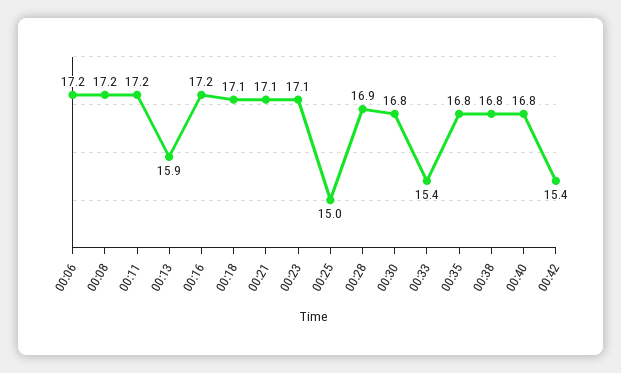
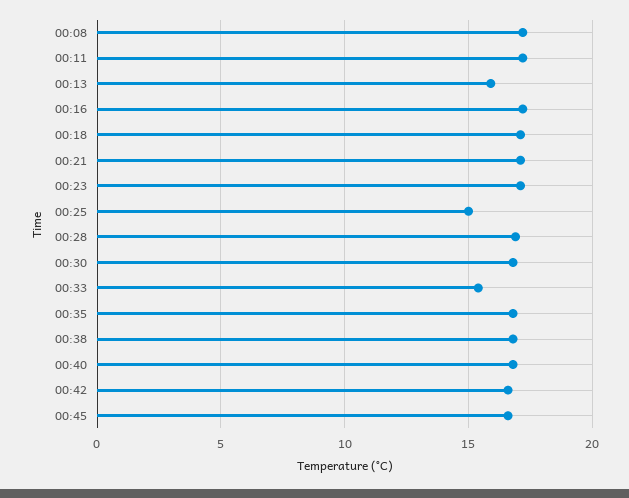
00:06: 17.2 -> none
00:42: 15.4 -> 16.5
00:45: none -> 16.5

